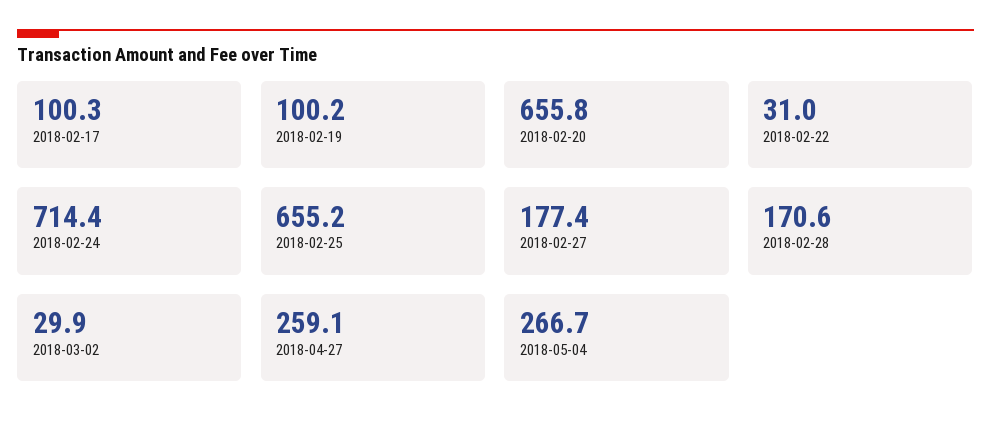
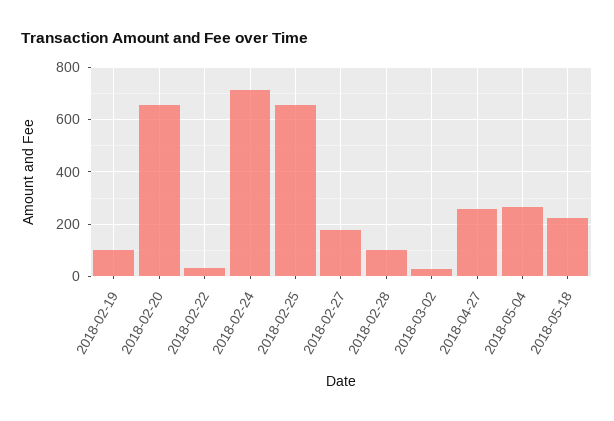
2018-02-17: 100.3 -> none
2018-02-28: 170.6 -> 100
2018-05-18: none -> 225

